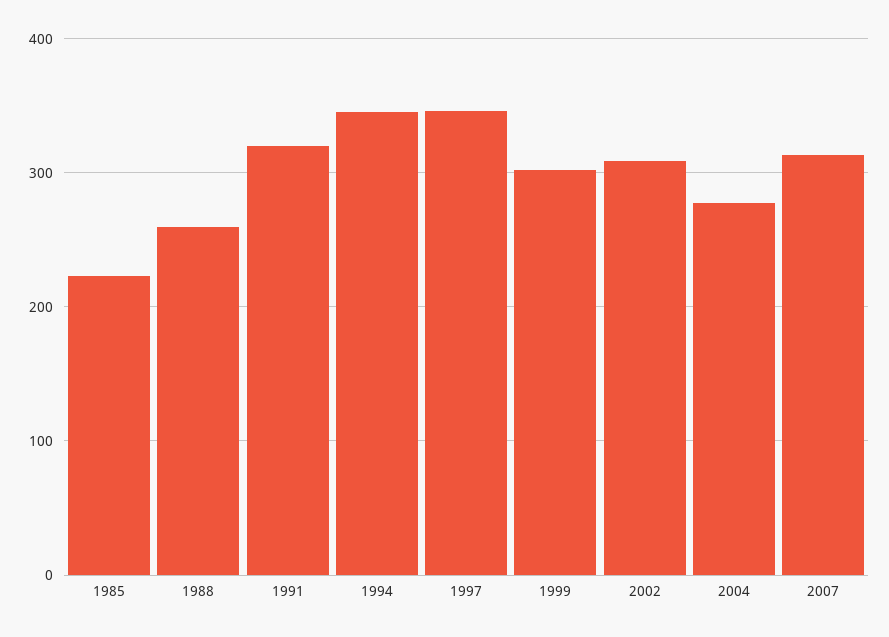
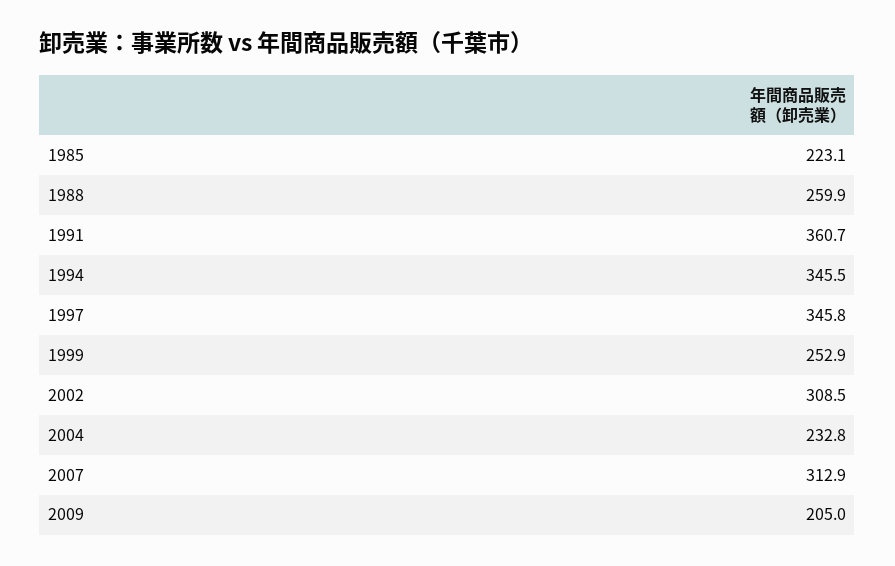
1991: 320 -> 360.7
1999: 300 -> 252.9
2004: 280 -> 232.8
2009: none -> 205

